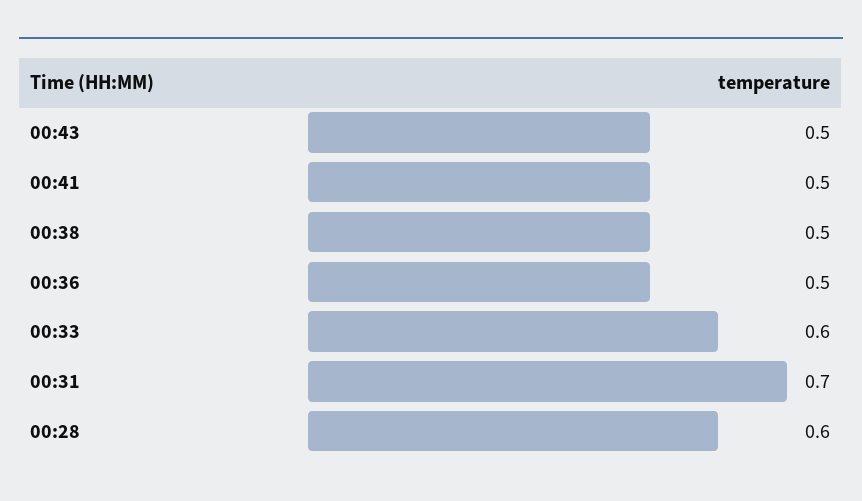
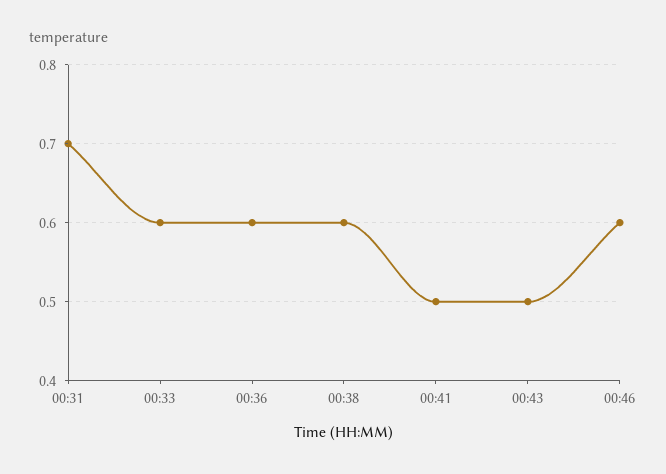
00:38: 0.5 -> 0.6
00:36: 0.5 -> 0.6
00:28: 0.6 -> none
00:46: none -> 0.6

